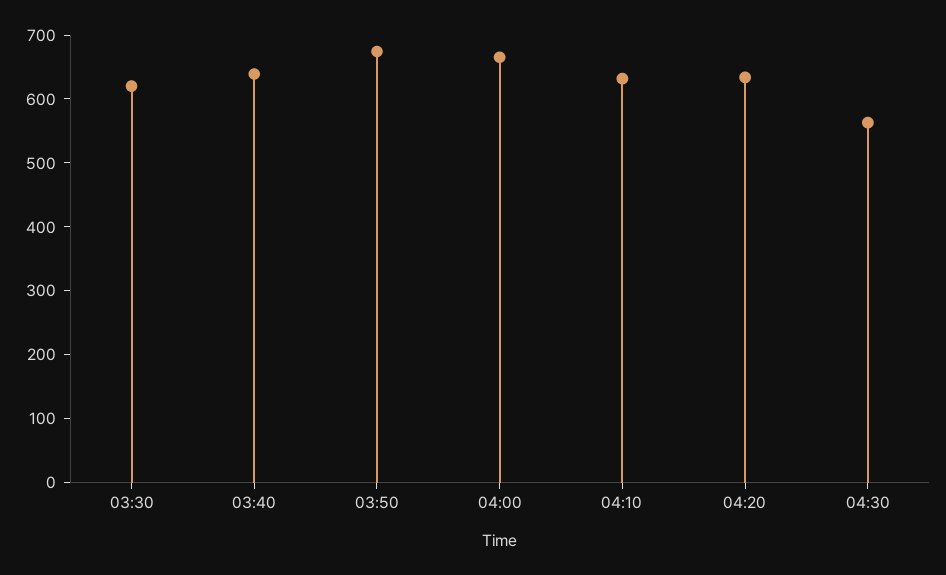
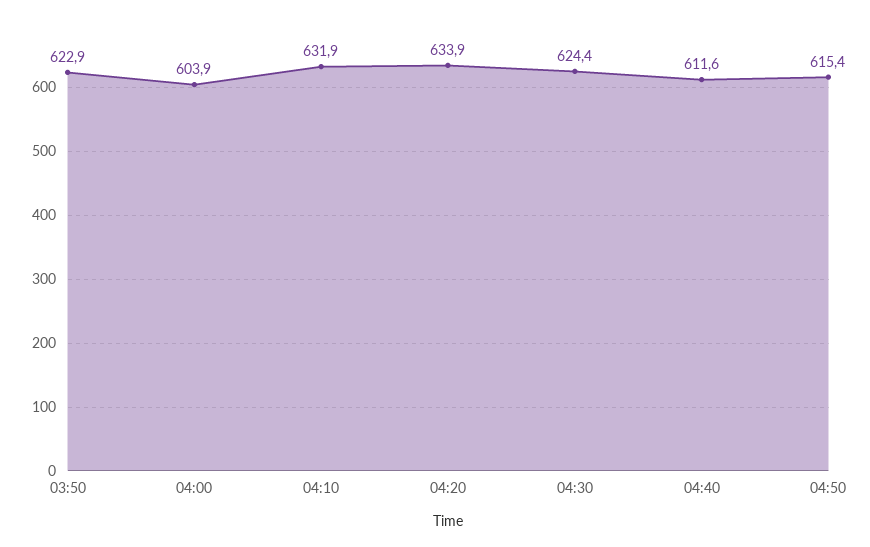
03:30: 620 -> none
03:40: 640 -> none
03:50: 680 -> 622.9
04:00: 660 -> 603.9
04:30: 560 -> 624.4
04:40: none -> 611.6
04:50: none -> 615.4

